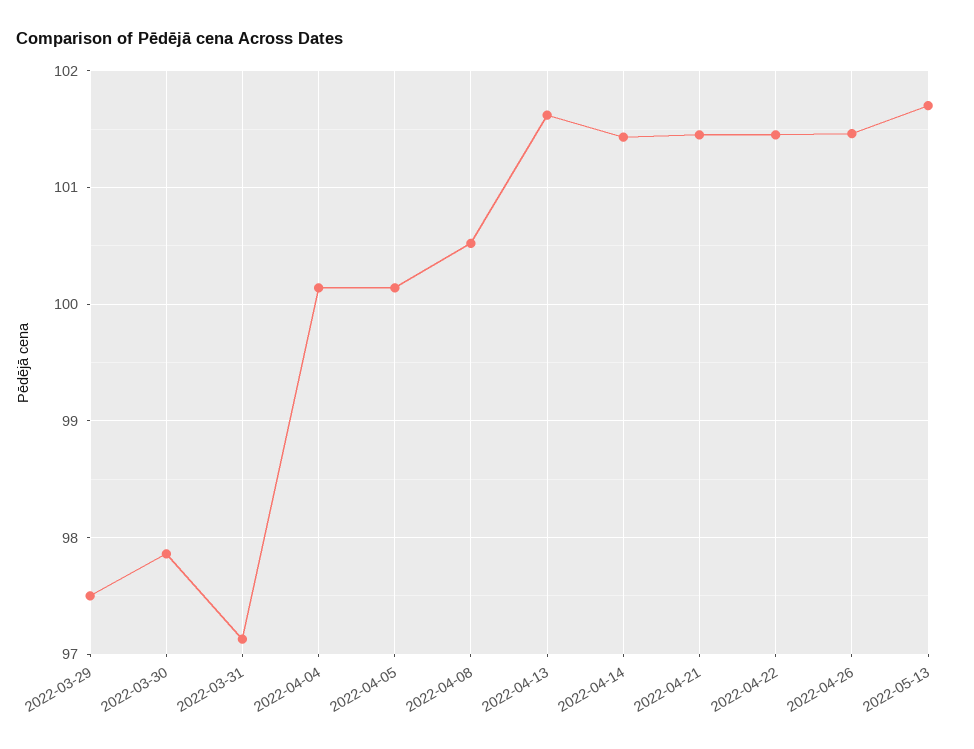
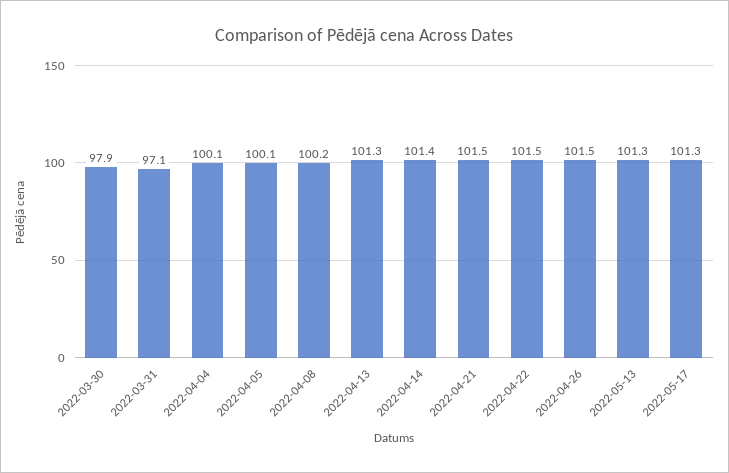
2022-03-29: 97.5 -> none
2022-04-08: 100.5 -> 100.2
2022-04-13: 101.6 -> 101.3
2022-05-13: 101.7 -> 101.3
2022-05-17: none -> 101.3

